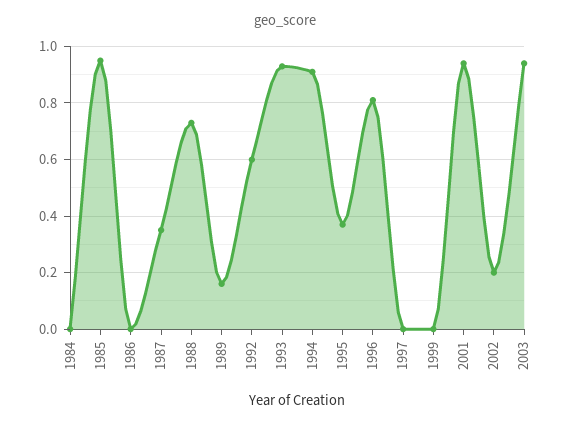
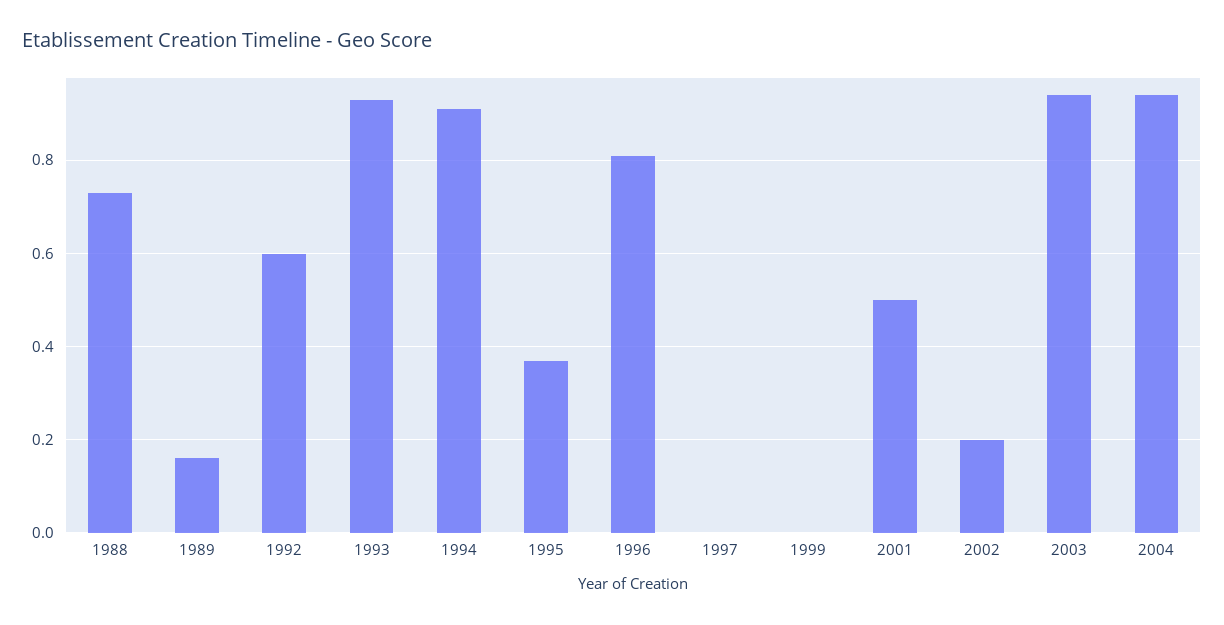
1984: 0 -> none
1985: 0.95 -> none
1986: 0 -> none
1987: 0.35 -> none
2001: 0.95 -> 0.5
2004: none -> 0.95

